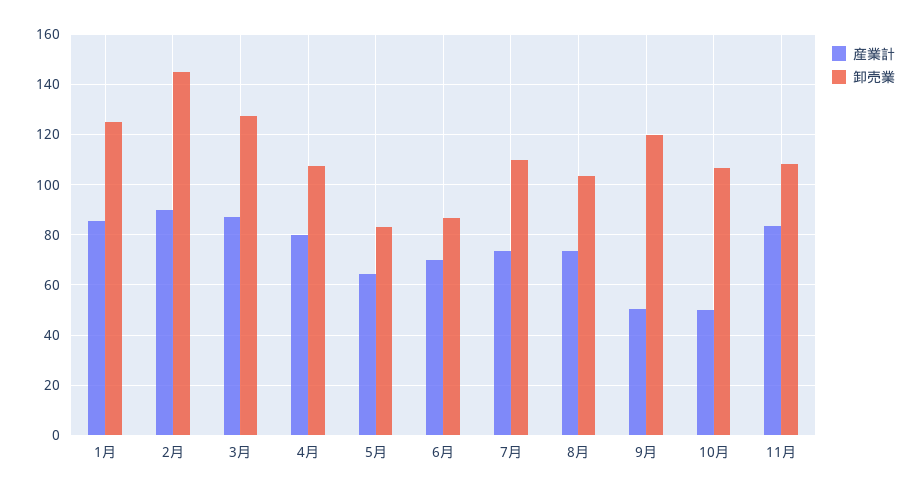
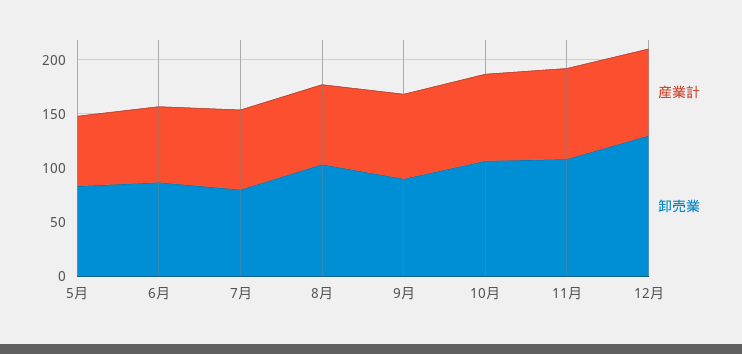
産業計, 1月: 85 -> none
卸売業, 1月: 125 -> none
産業計, 2月: 90 -> none
卸売業, 2月: 145 -> none
産業計, 3月: 87.5 -> none
卸売業, 3月: 127.5 -> none
産業計, 4月: 80 -> none
卸売業, 4月: 107.5 -> none
卸売業, 7月: 110 -> 80
産業計, 9月: 50 -> 80
卸売業, 9月: 120 -> 90
産業計, 10月: 50 -> 80
産業計, 12月: none -> 80
卸売業, 12月: none -> 130

